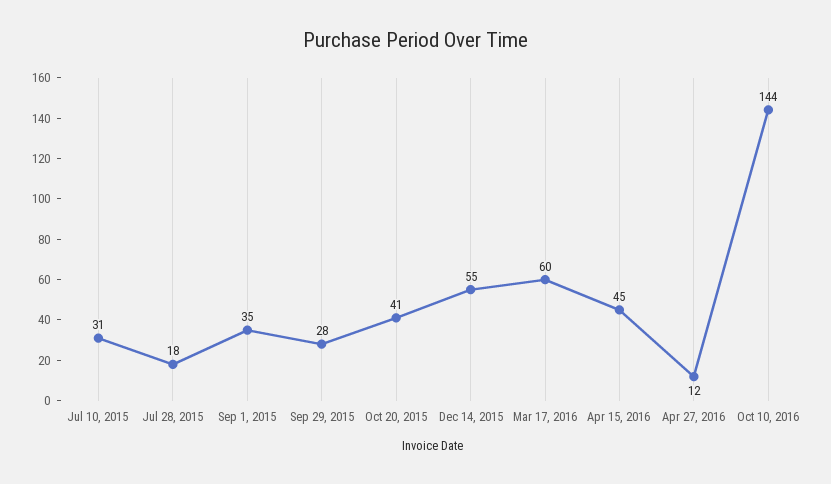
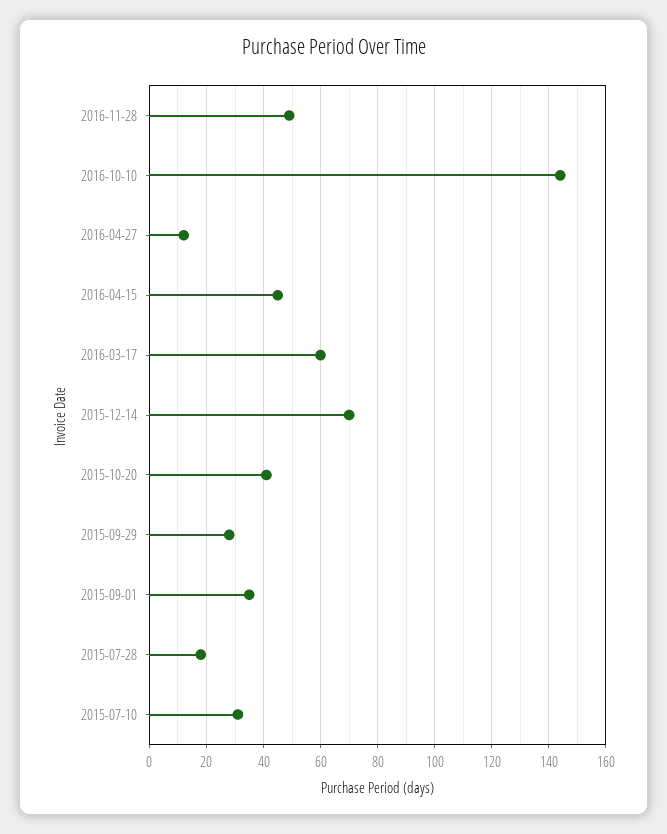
Dec 14, 2015: 55 -> 70
2016-11-28: none -> 50

